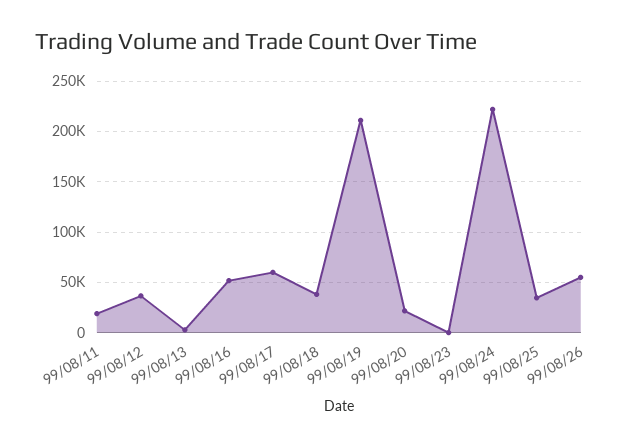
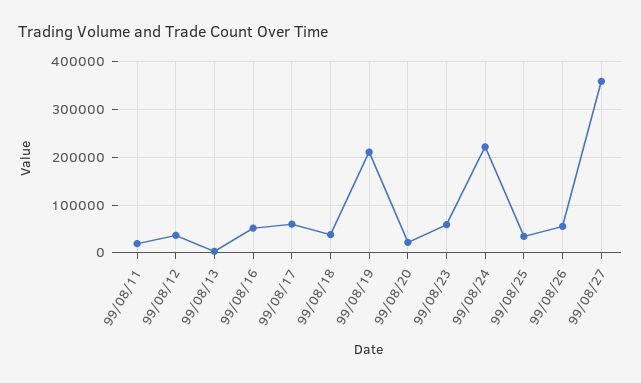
99/08/23: 0 -> 60000
99/08/27: none -> 360000

